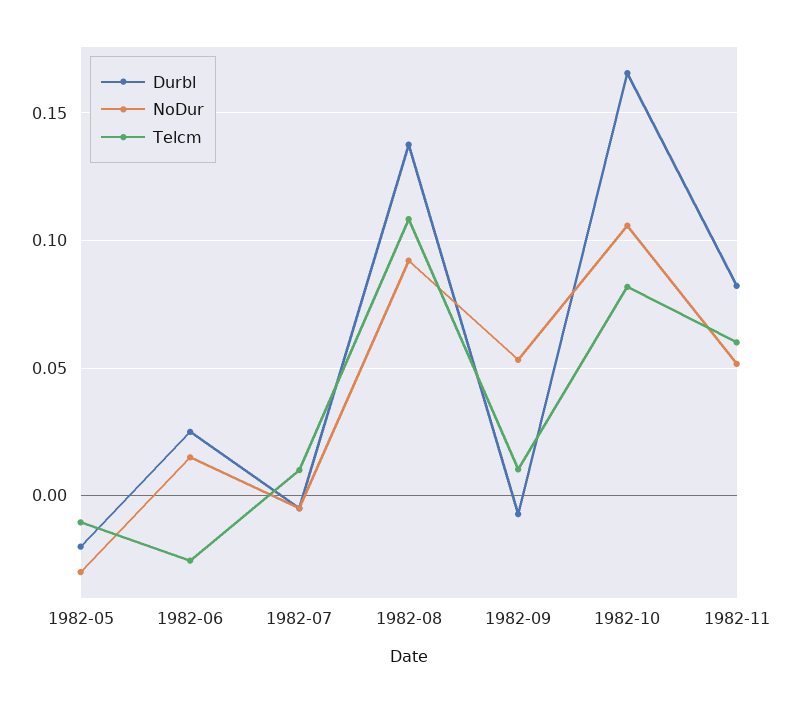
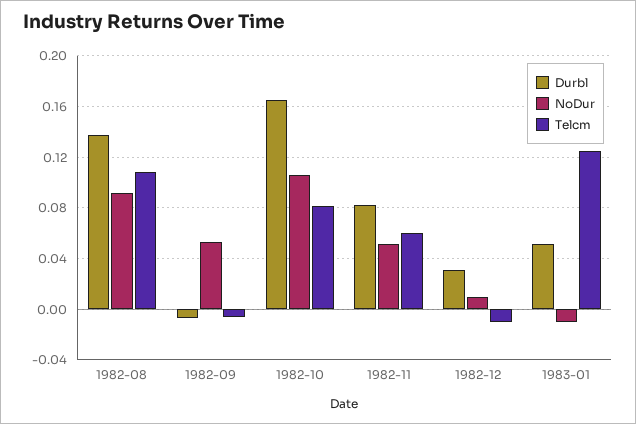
Durbl, 1982-05: -0.02 -> none
NoDur, 1982-05: -0.03 -> none
Telcm, 1982-05: -0.01 -> none
Durbl, 1982-06: 0.025 -> none
NoDur, 1982-06: 0.015 -> none
Telcm, 1982-06: -0.025 -> none
Durbl, 1982-07: -0.005 -> none
NoDur, 1982-07: -0.005 -> none
Telcm, 1982-07: 0.01 -> none
Telcm, 1982-09: 0.01 -> -0.005
Durbl, 1982-12: none -> 0.03
NoDur, 1982-12: none -> 0.01
Telcm, 1982-12: none -> -0.01
Durbl, 1983-01: none -> 0.05
NoDur, 1983-01: none -> -0.01
Telcm, 1983-01: none -> 0.125

